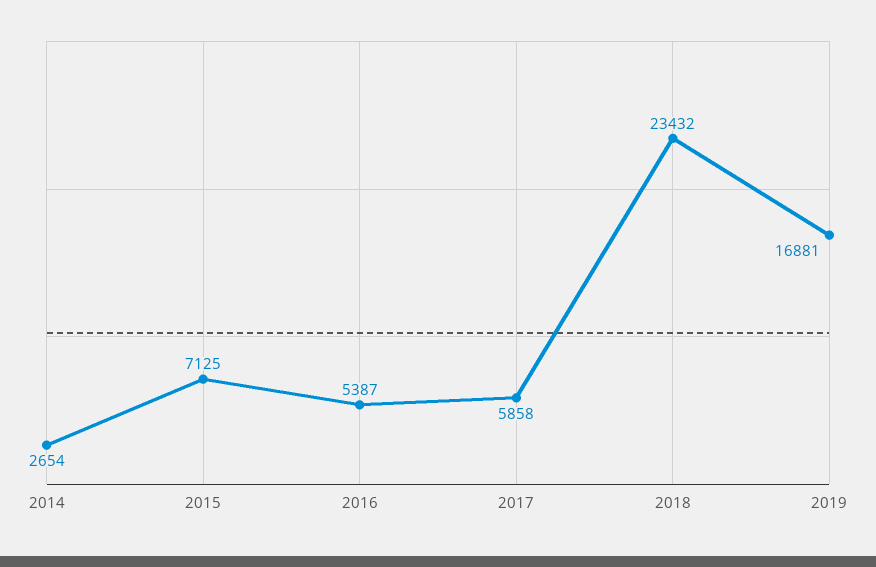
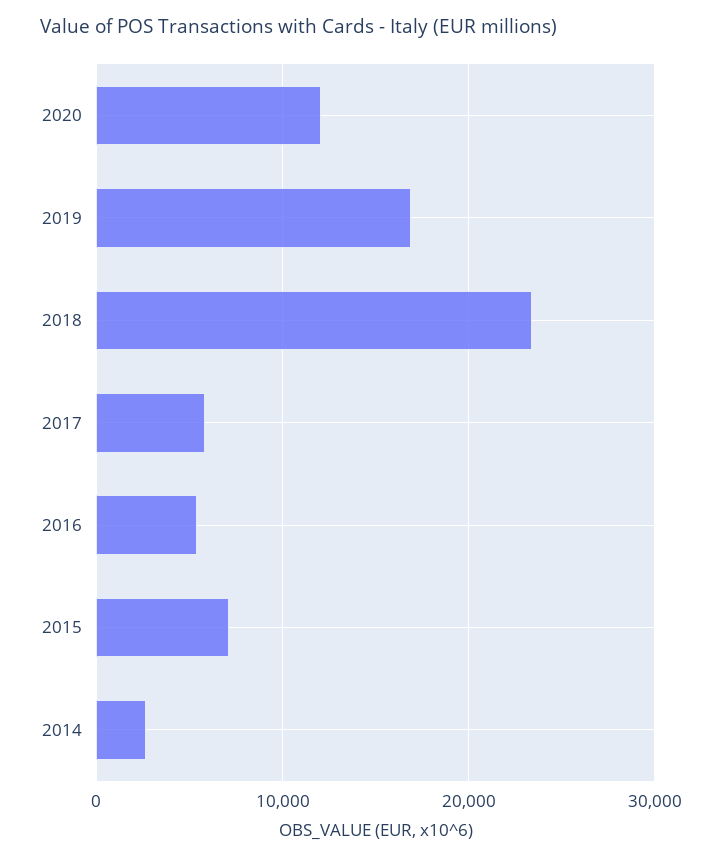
2020: none -> 12000

